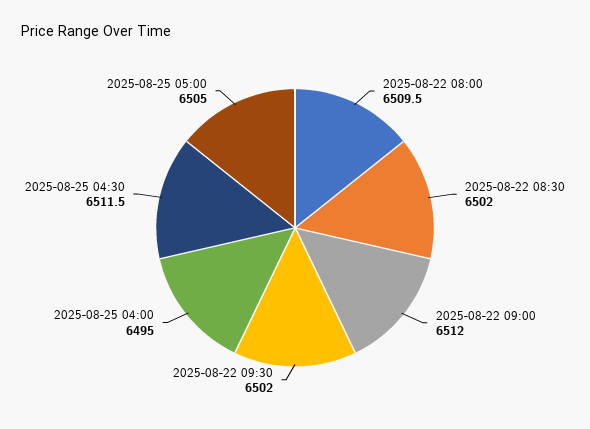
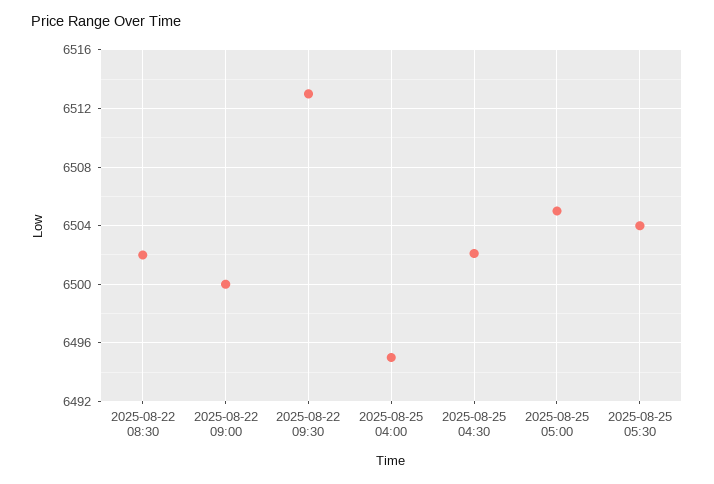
2025-08-22 08:00: 6509.5 -> none
2025-08-22 09:00: 6512 -> 6500
2025-08-22 09:30: 6502 -> 6513
2025-08-25 04:30: 6511.5 -> 6502
2025-08-25 05:30: none -> 6504

